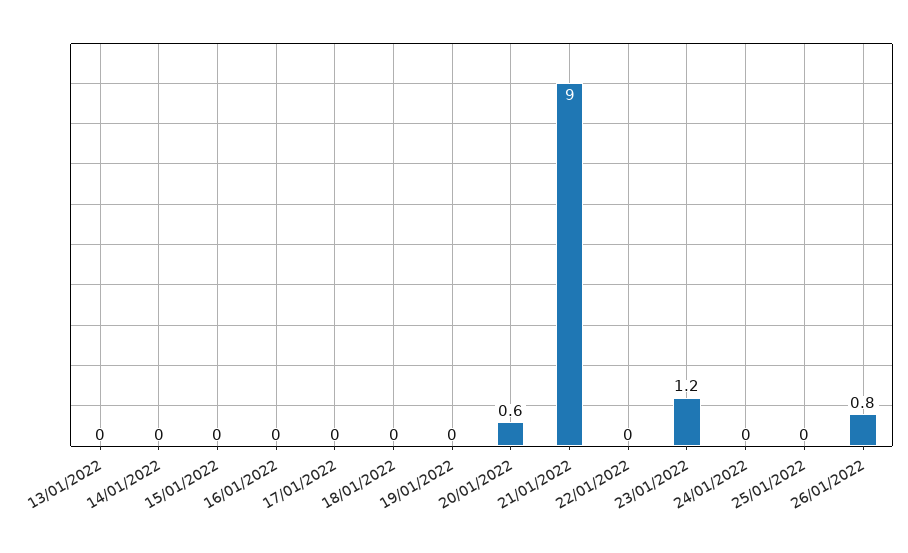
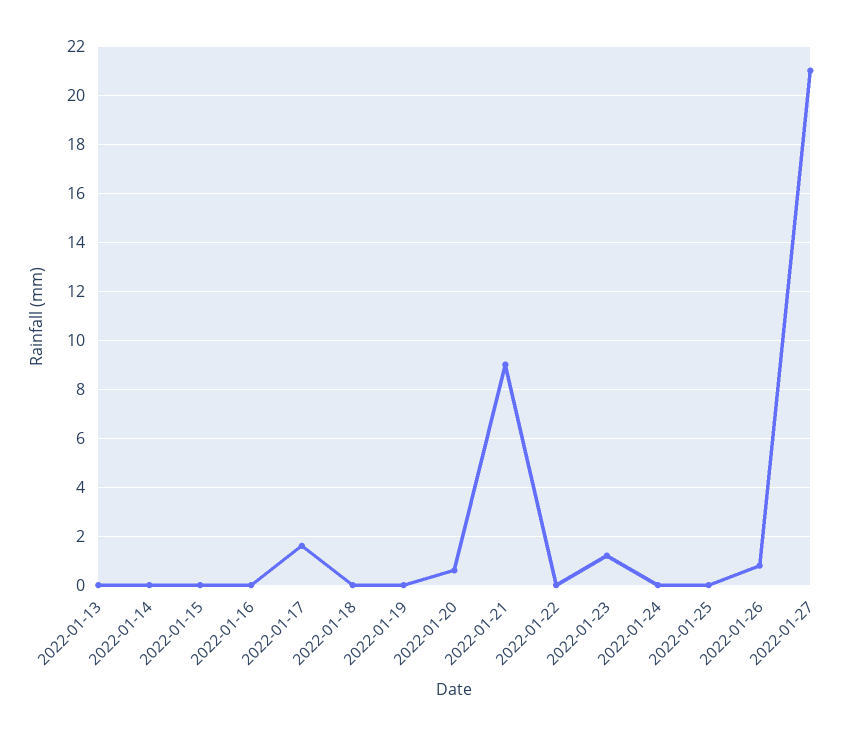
17/01/2022: 0 -> 1.5
2022-01-27: none -> 21

